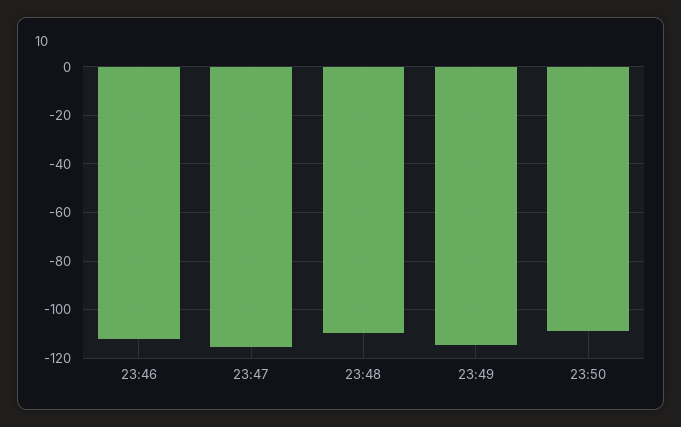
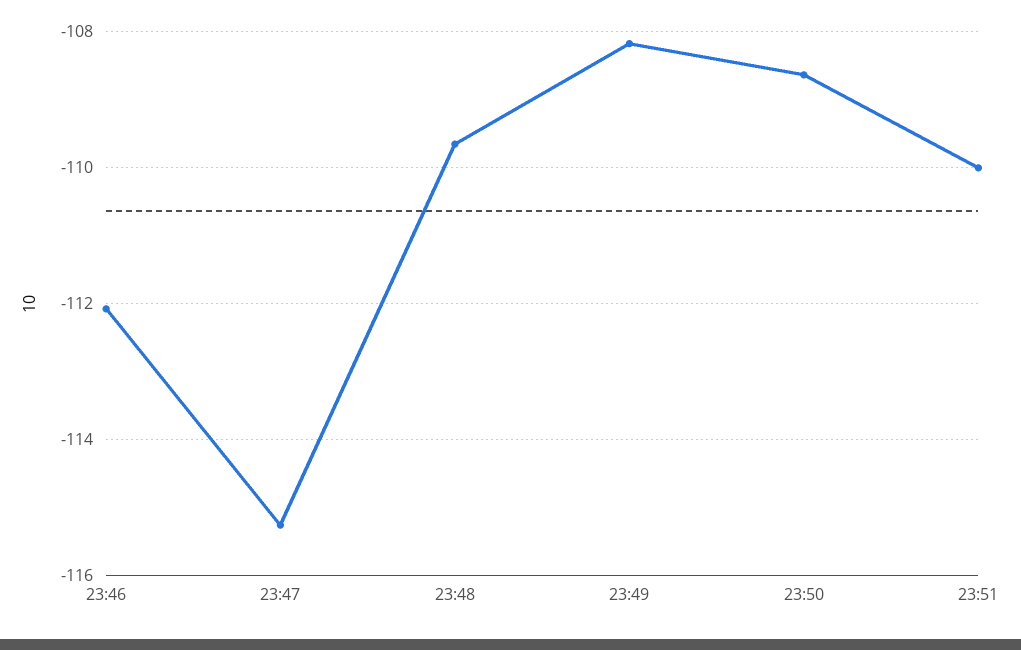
23:49: -115 -> -108.2
23:51: none -> -110

